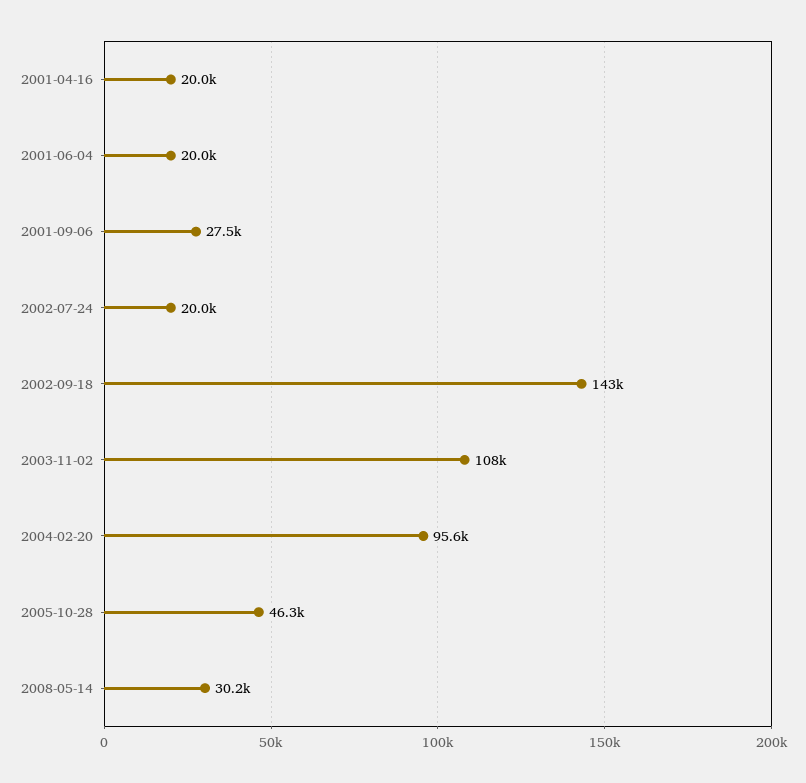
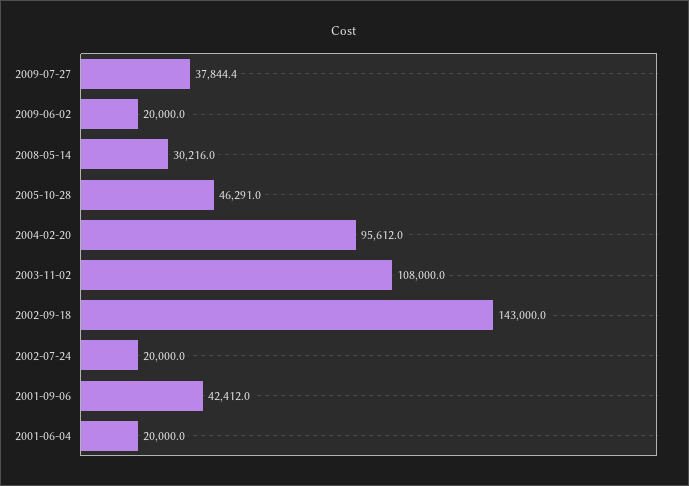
2001-04-16: 20000 -> none
2001-09-06: 27500 -> 42412
2009-07-27: none -> 37844.4
2009-06-02: none -> 20000

